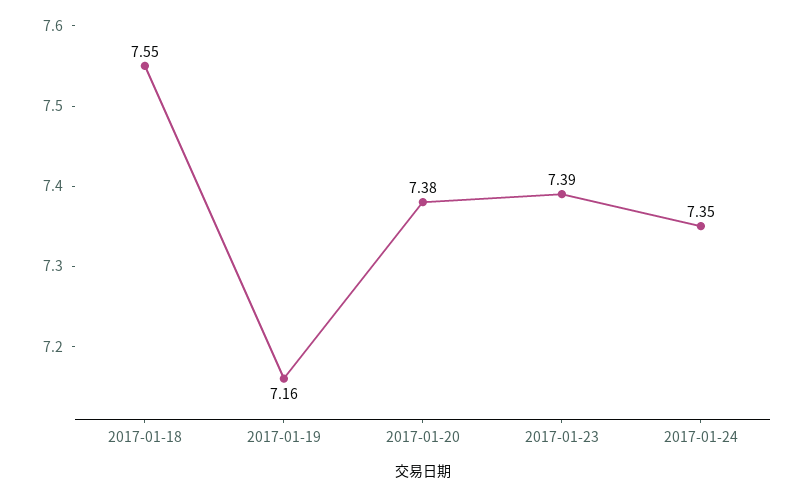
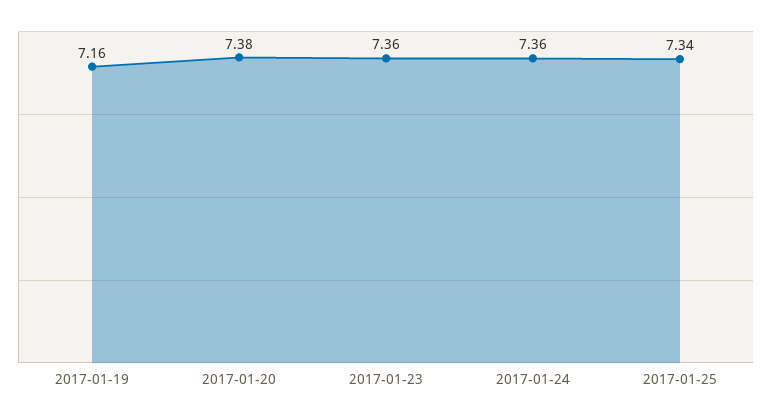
2017-01-18: 7.55 -> none
2017-01-23: 7.39 -> 7.36
2017-01-24: 7.35 -> 7.36
2017-01-25: none -> 7.34

